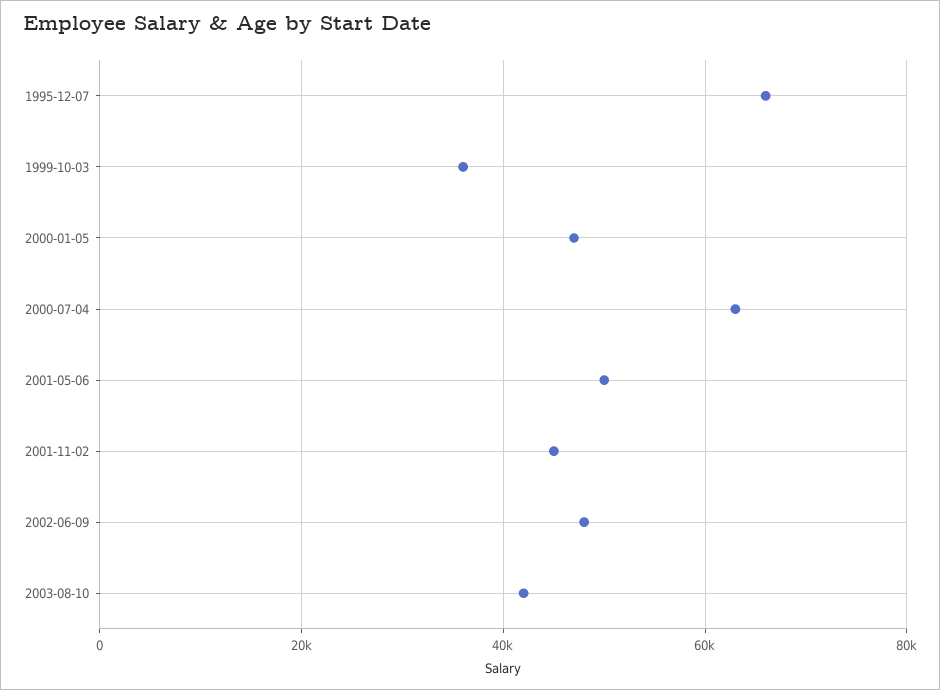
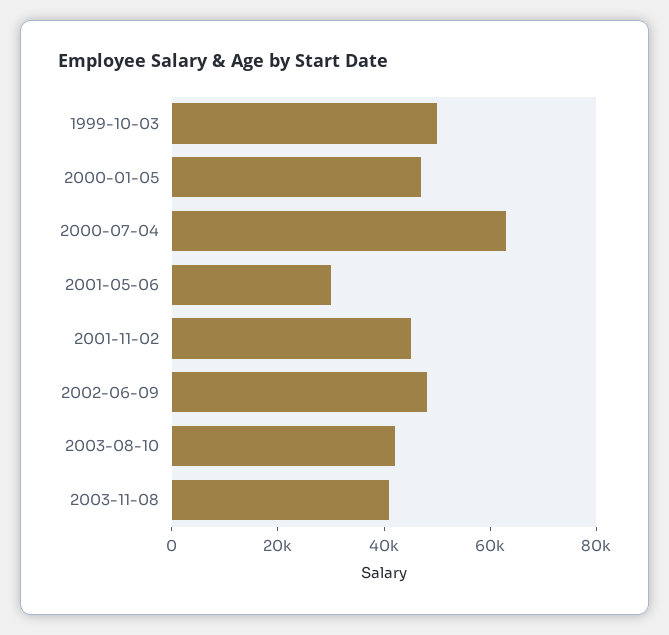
1995-12-07: 66000 -> none
1999-10-03: 36000 -> 50000
2001-05-06: 50000 -> 30000
2003-11-08: none -> 40000

